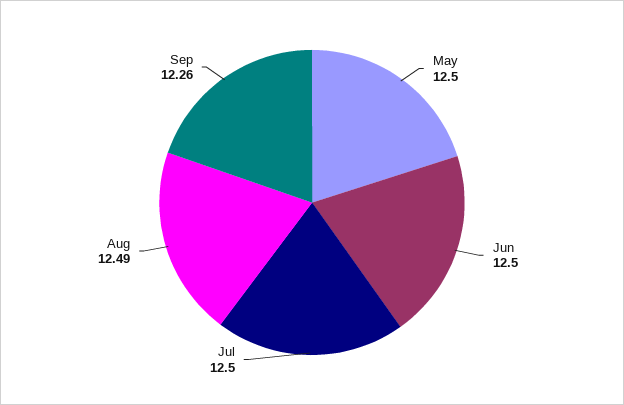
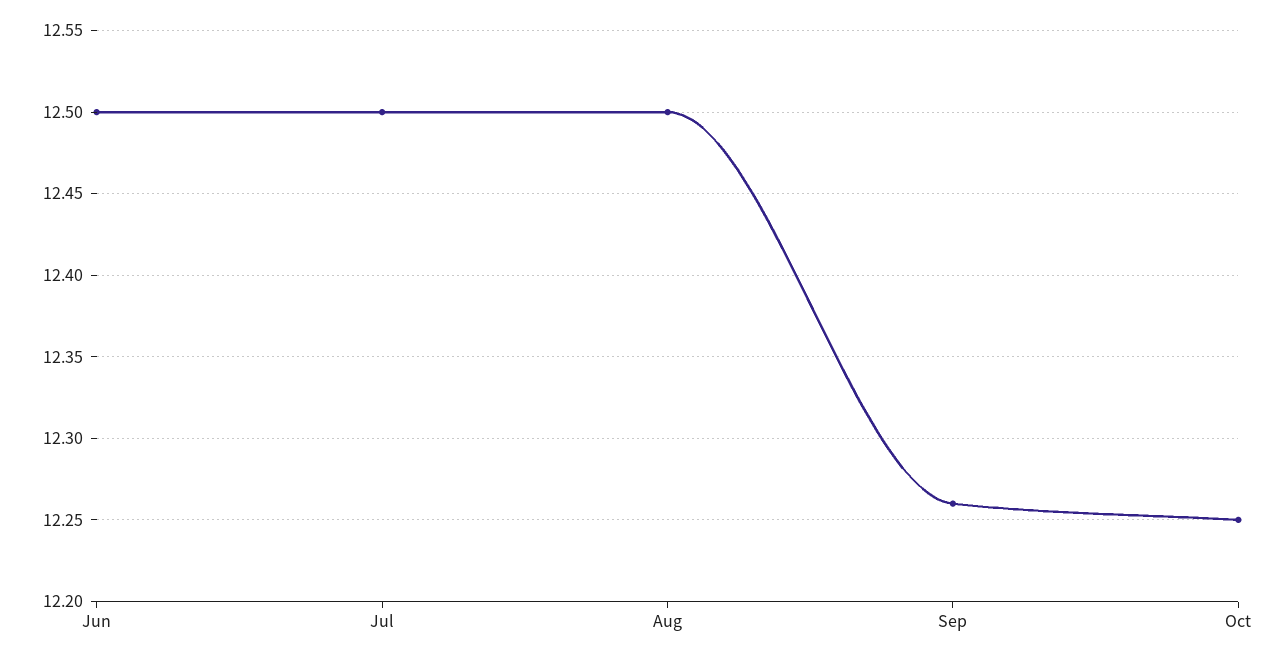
May: 12.5 -> none
Aug: 12.49 -> 12.5
Oct: none -> 12.25

